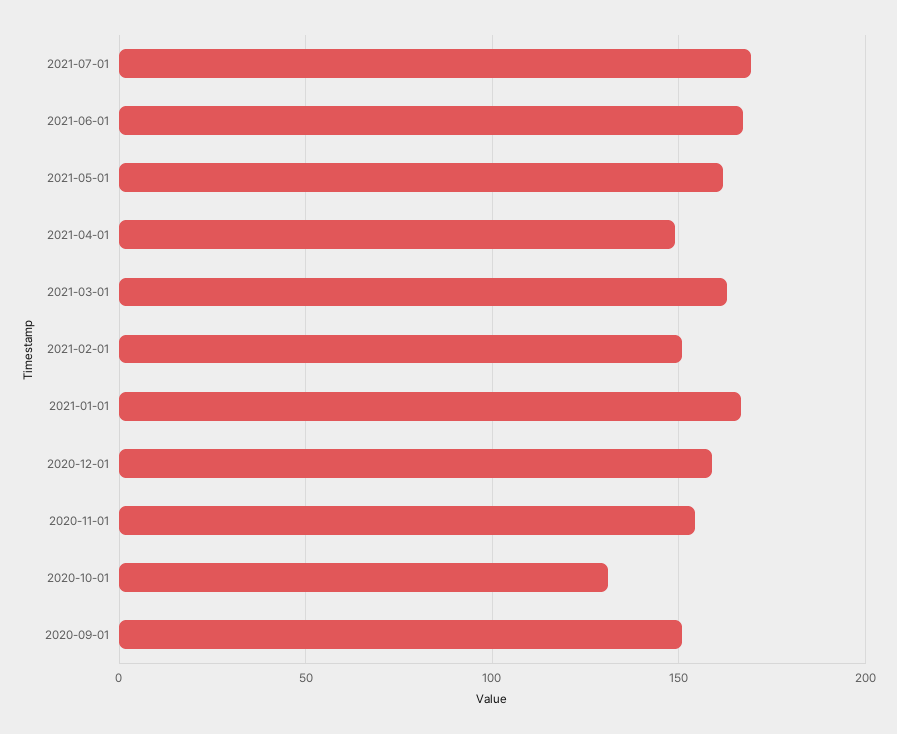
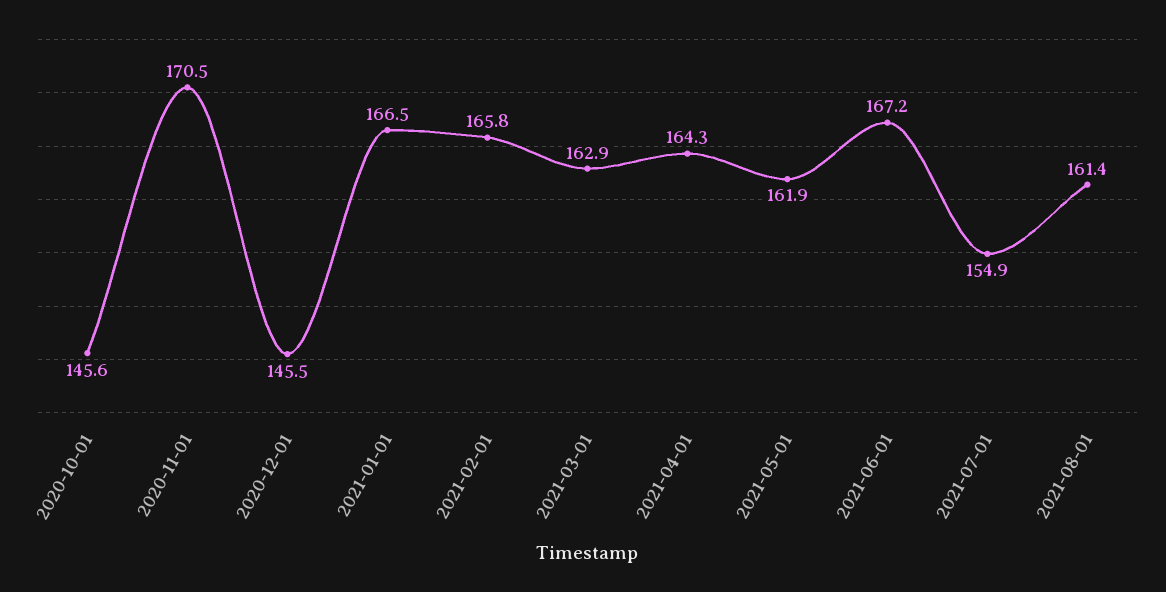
2021-07-01: 170 -> 154.9
2021-04-01: 150 -> 164.3
2021-02-01: 150 -> 165.8
2020-12-01: 160 -> 145.5
2020-11-01: 155 -> 170.5
2020-10-01: 130 -> 145.6
2020-09-01: 150 -> none
2021-08-01: none -> 161.4

